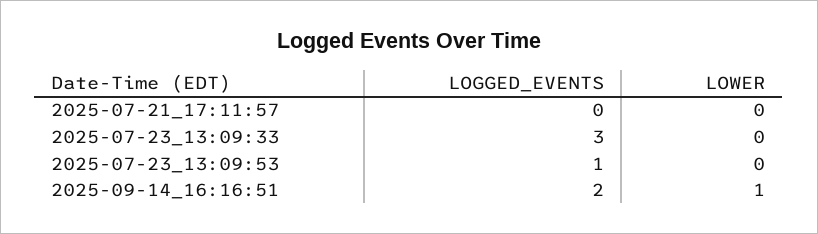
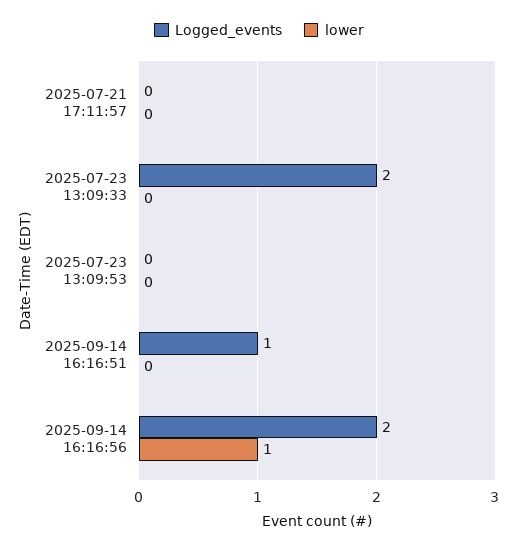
LOGGED_EVENTS, 2025-07-23_13:09:33: 3 -> 2
LOGGED_EVENTS, 2025-07-23_13:09:53: 1 -> 0
LOGGED_EVENTS, 2025-09-14_16:16:51: 2 -> 1
LOWER, 2025-09-14_16:16:51: 1 -> 0
LOGGED_EVENTS, 2025-09-14 16:16:56: none -> 2
LOWER, 2025-09-14 16:16:56: none -> 1

